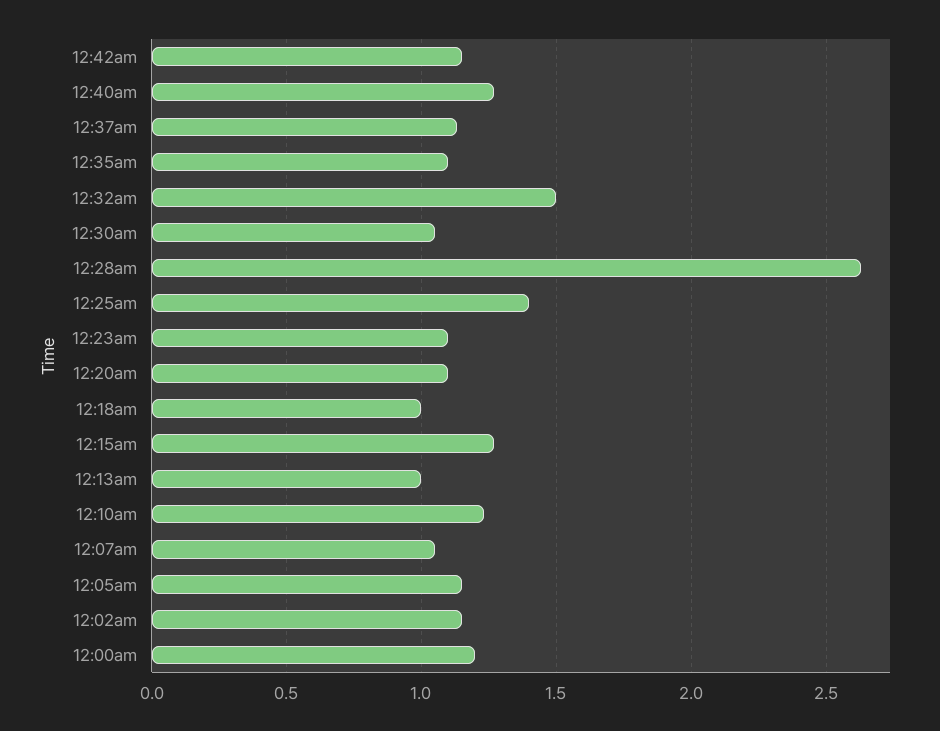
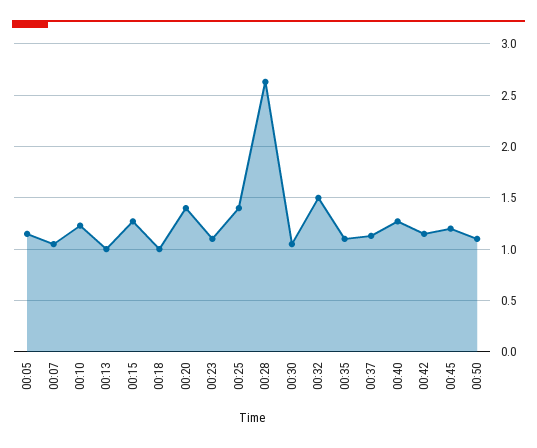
12:20am: 1.1 -> 1.4
12:02am: 1.15 -> none
12:00am: 1.2 -> none
00:45: none -> 1.2
00:50: none -> 1.1

